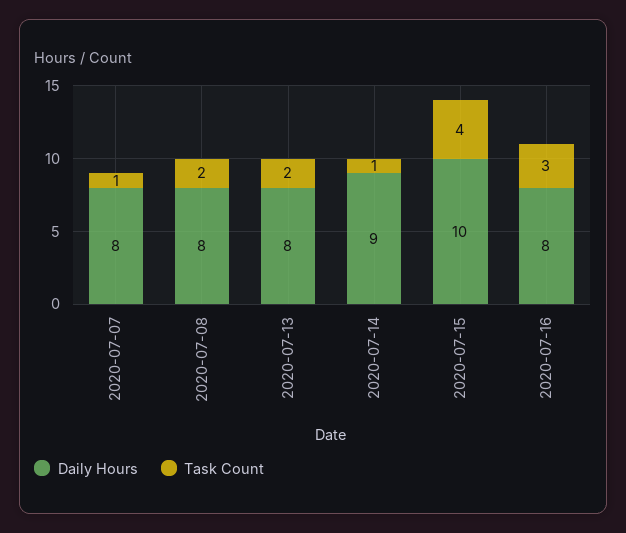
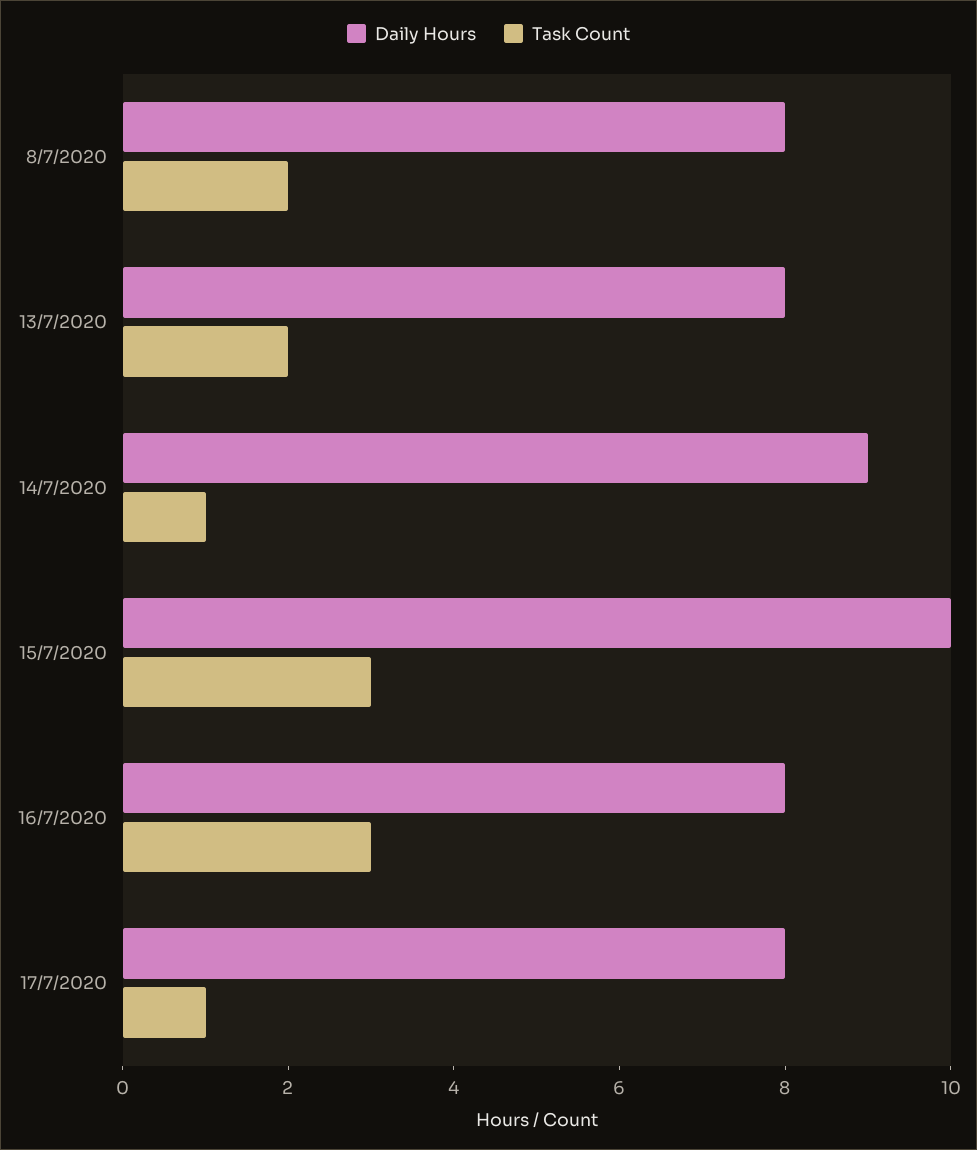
Daily Hours, 2020-07-07: 8 -> none
Task Count, 2020-07-07: 1 -> none
Task Count, 2020-07-15: 4 -> 3
Daily Hours, 17/7/2020: none -> 8
Task Count, 17/7/2020: none -> 1

